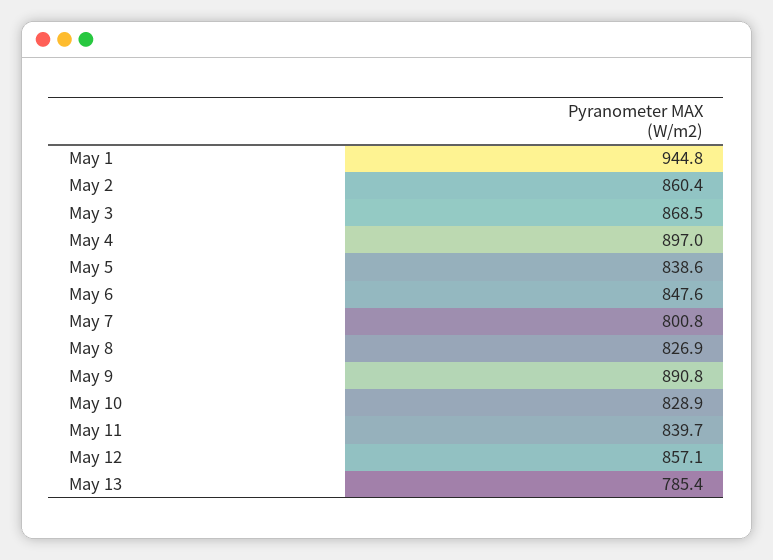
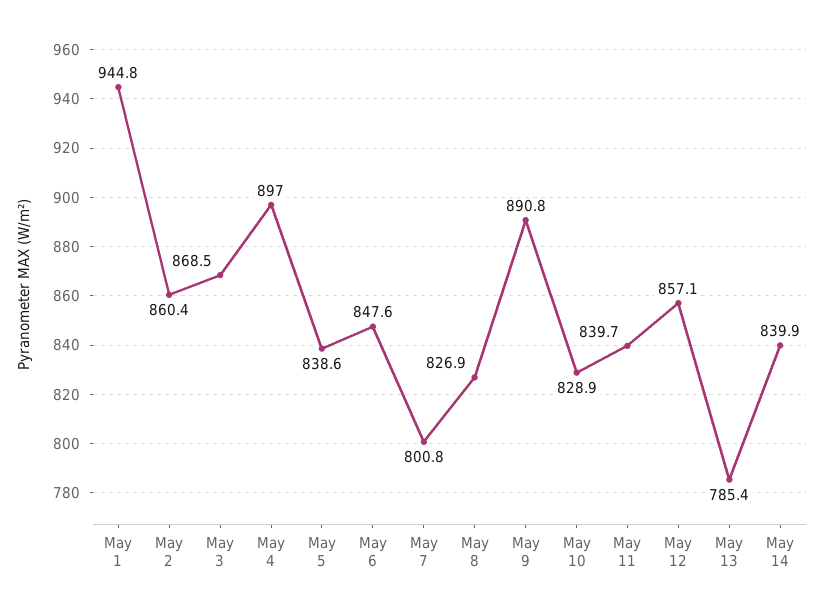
May 14: none -> 839.9

